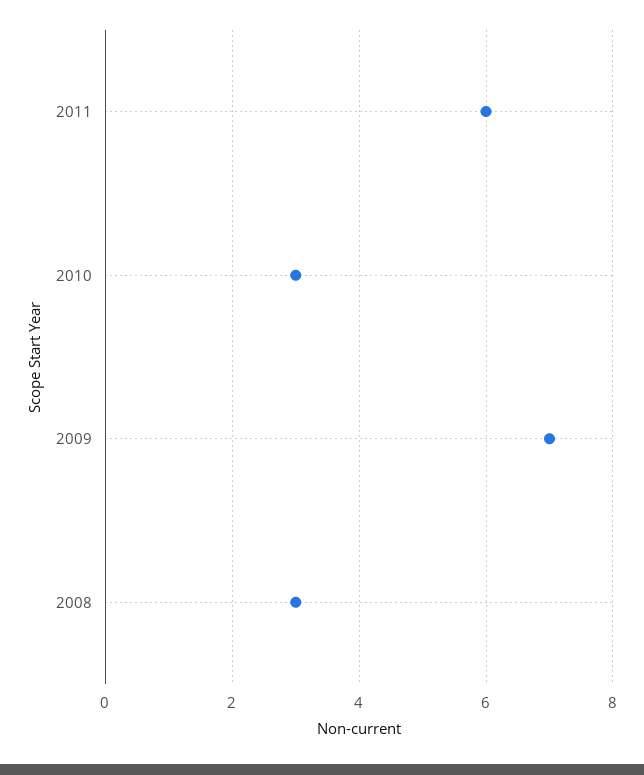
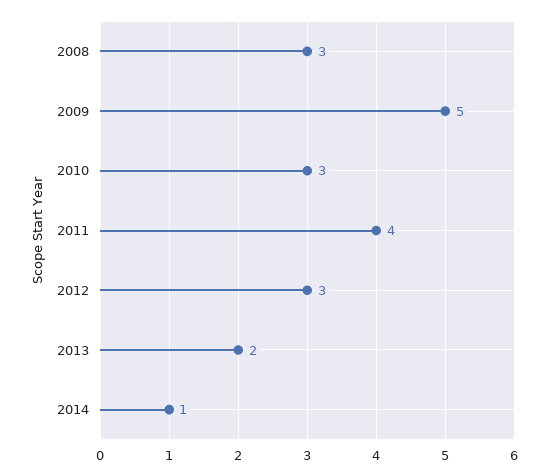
2011: 6 -> 4
2009: 7 -> 5
2012: none -> 3
2013: none -> 2
2014: none -> 1

